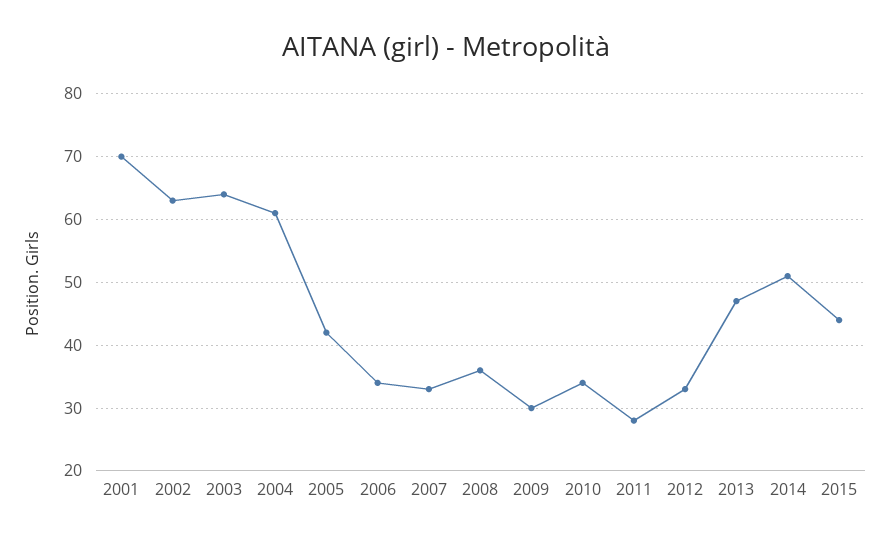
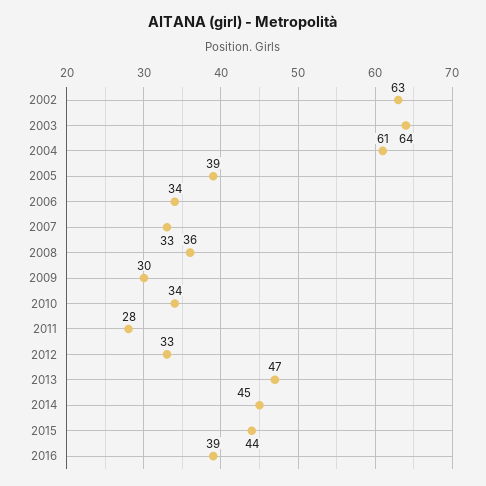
2001: 70 -> none
2005: 42 -> 39
2014: 51 -> 45
2016: none -> 39

